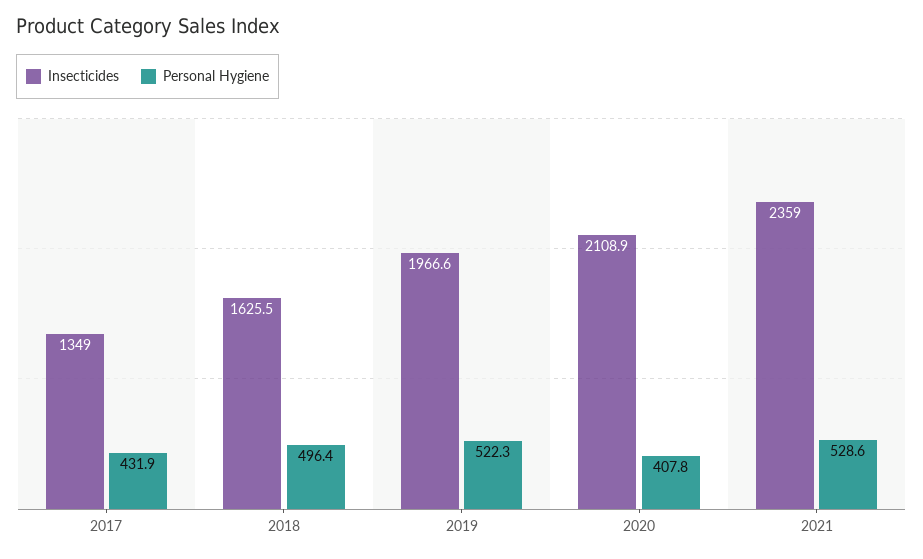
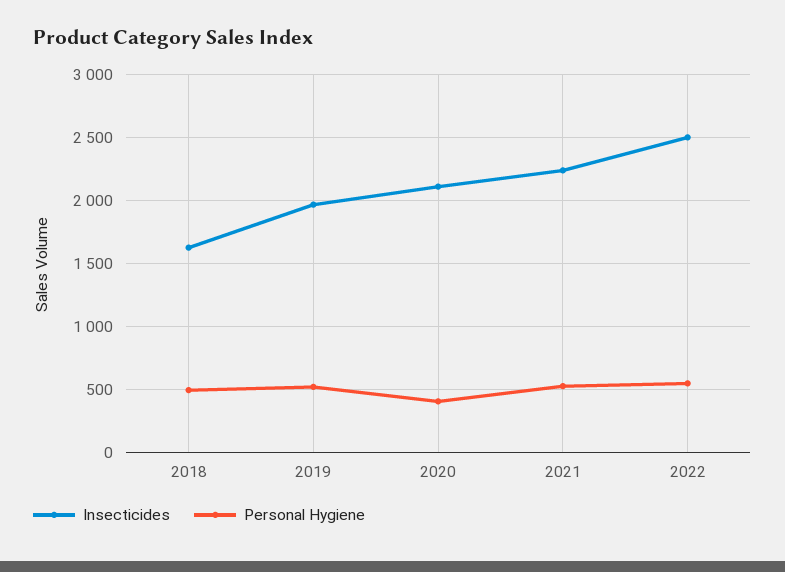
Insecticides, 2017: 1349 -> none
Personal Hygiene, 2017: 431.9 -> none
Insecticides, 2021: 2359 -> 2250
Insecticides, 2022: none -> 2500
Personal Hygiene, 2022: none -> 550

